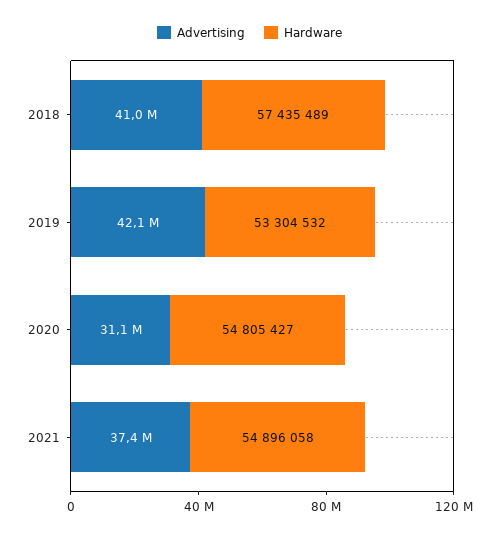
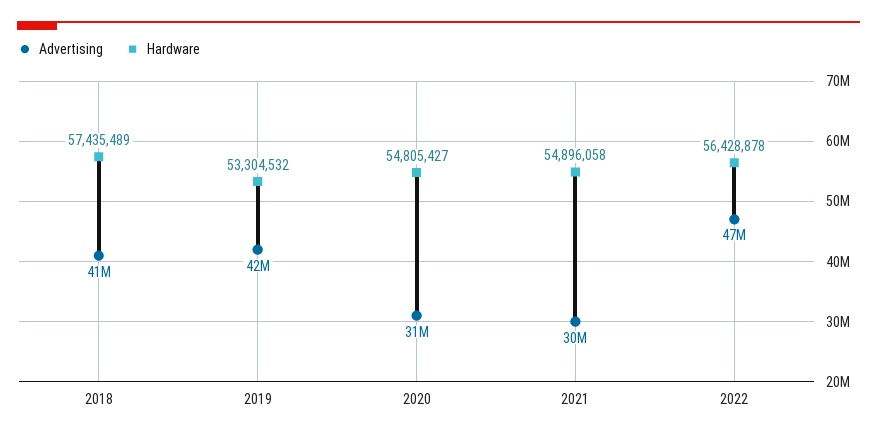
Advertising, 2021: 37400000 -> 30000000
Advertising, 2022: none -> 47000000
Hardware, 2022: none -> 56428878

